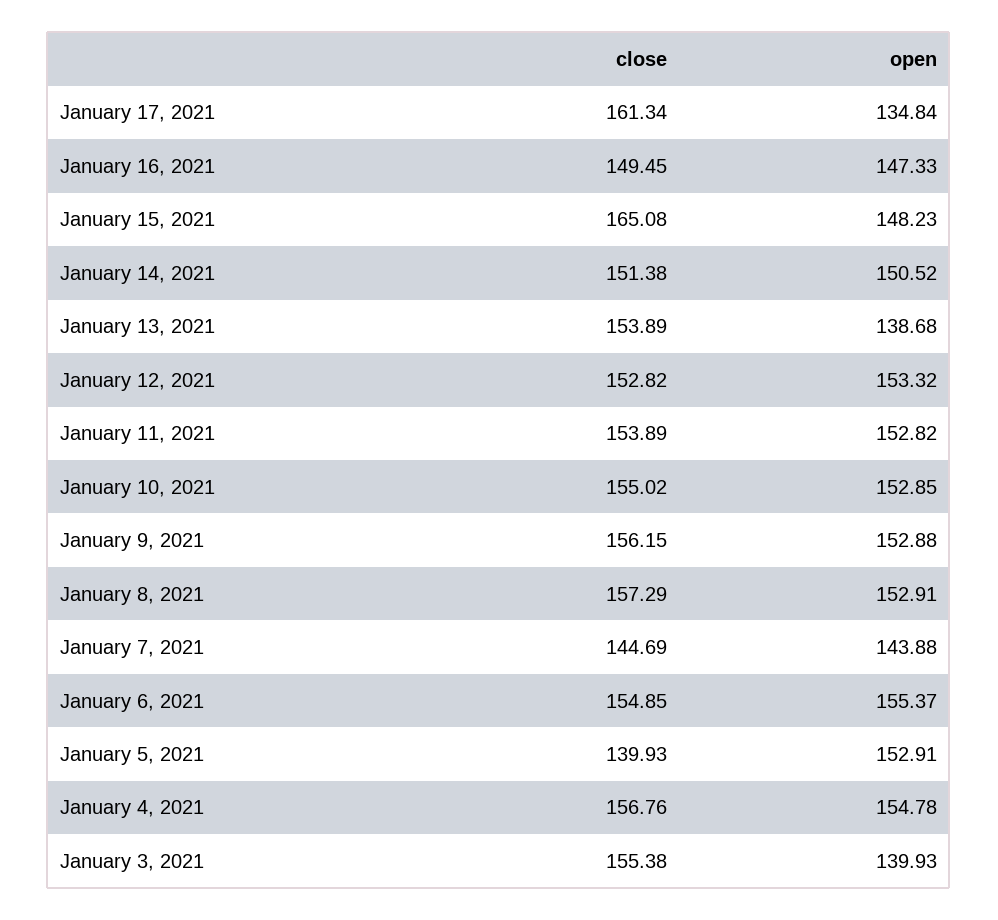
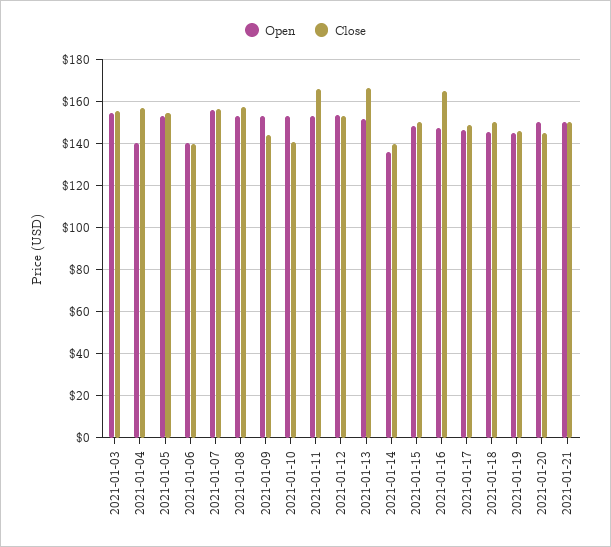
close, January 17, 2021: 161.34 -> 150
open, January 17, 2021: 134.84 -> 145
close, January 16, 2021: 149.45 -> 165
close, January 15, 2021: 165.08 -> 150
close, January 14, 2021: 151.38 -> 140
open, January 14, 2021: 150.52 -> 135
close, January 13, 2021: 153.89 -> 165
open, January 13, 2021: 138.68 -> 150
close, January 11, 2021: 153.89 -> 165
close, January 10, 2021: 155.02 -> 140
close, January 9, 2021: 156.15 -> 145
close, January 7, 2021: 144.69 -> 155
open, January 7, 2021: 143.88 -> 155
close, January 6, 2021: 154.85 -> 140
open, January 6, 2021: 155.37 -> 140
close, January 5, 2021: 139.93 -> 155
open, January 4, 2021: 154.78 -> 140
open, January 3, 2021: 139.93 -> 155
open, 2021-01-18: none -> 145
close, 2021-01-18: none -> 150
open, 2021-01-19: none -> 145
close, 2021-01-19: none -> 145
open, 2021-01-20: none -> 150
close, 2021-01-20: none -> 145
open, 2021-01-21: none -> 150
close, 2021-01-21: none -> 150

